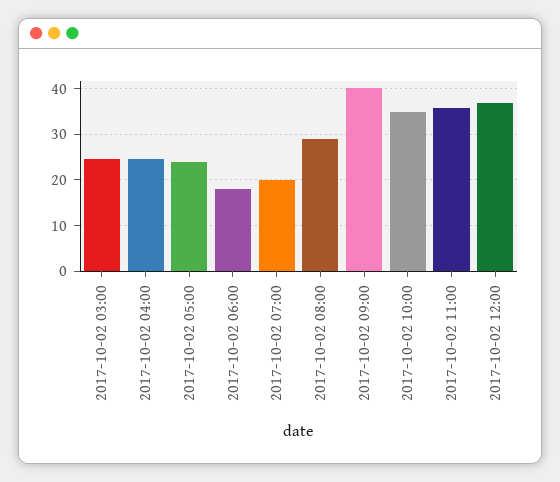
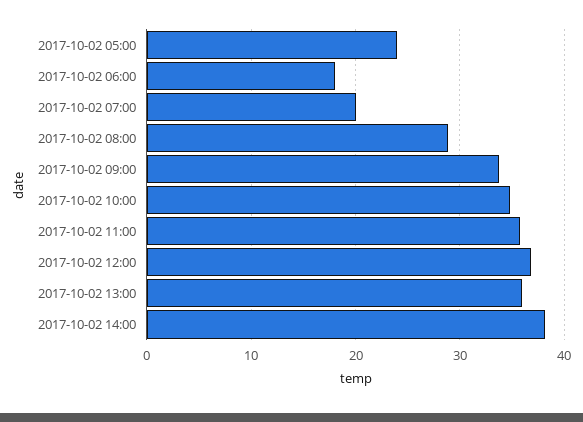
2017-10-02 03:00: 24 -> none
2017-10-02 04:00: 24 -> none
2017-10-02 09:00: 40 -> 34
2017-10-02 13:00: none -> 36
2017-10-02 14:00: none -> 38

